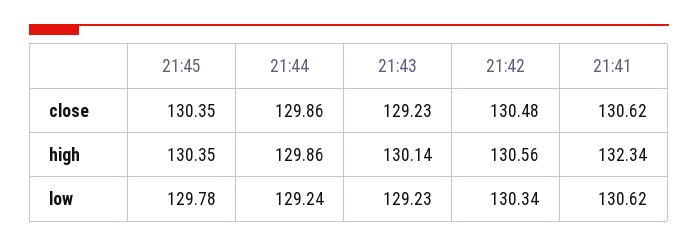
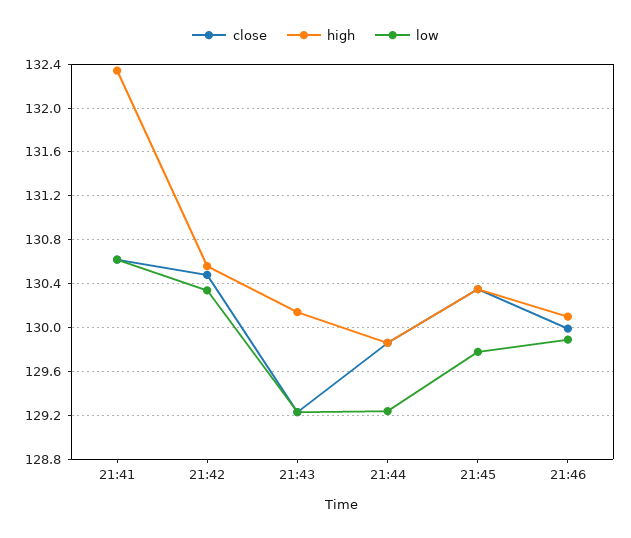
close, 21:46: none -> 130
high, 21:46: none -> 130.1
low, 21:46: none -> 129.9

